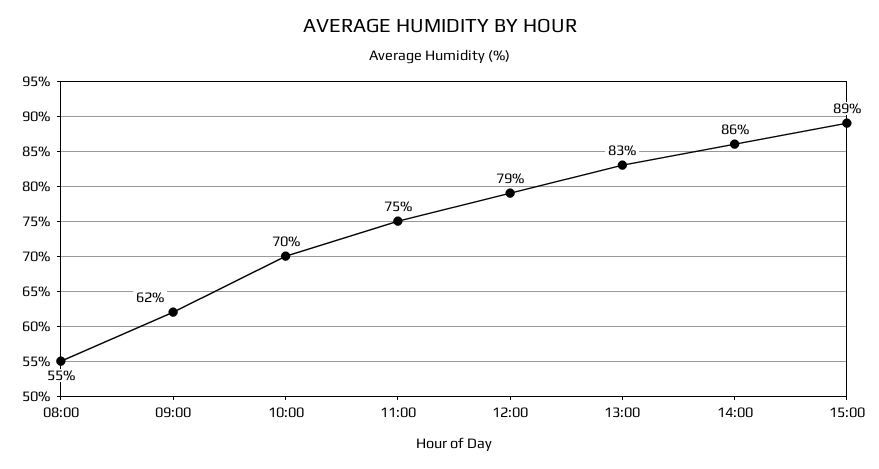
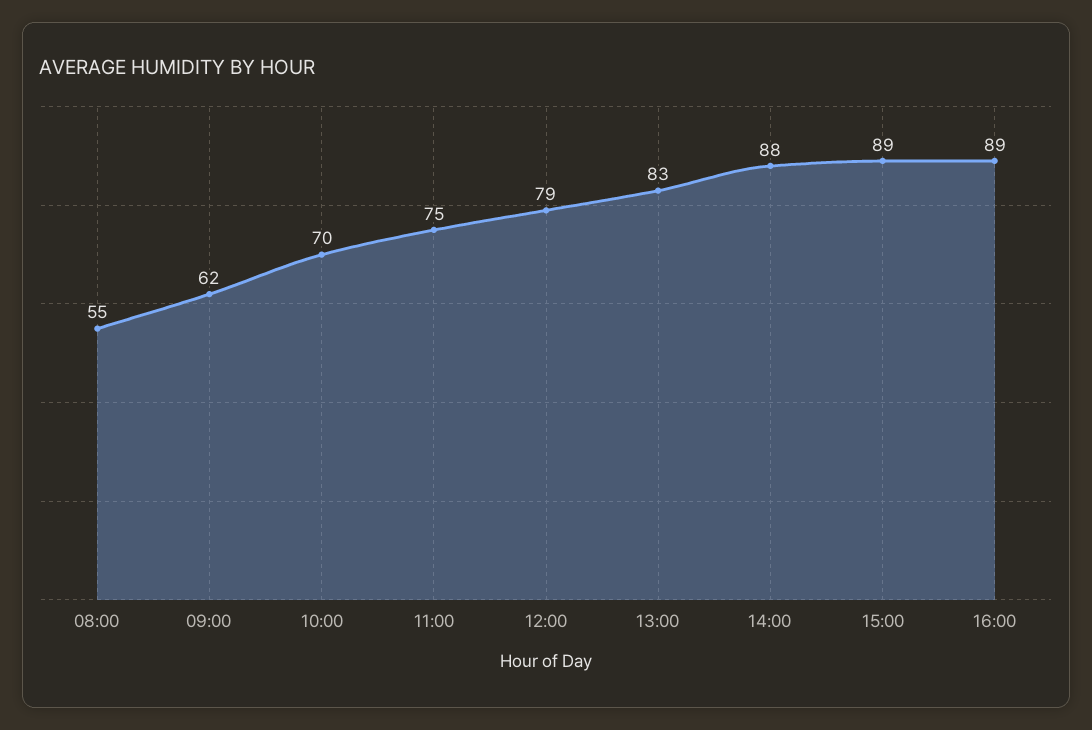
14:00: 86 -> 88
16:00: none -> 89

